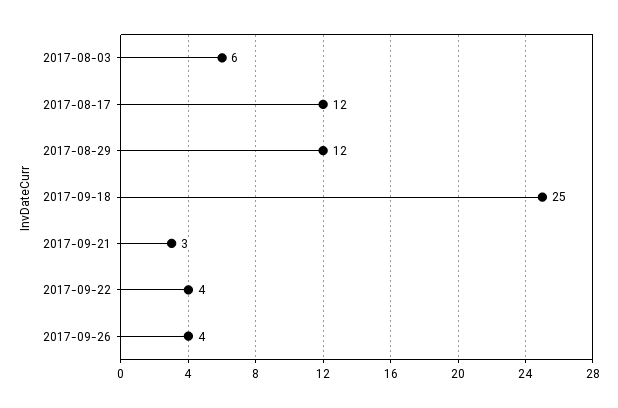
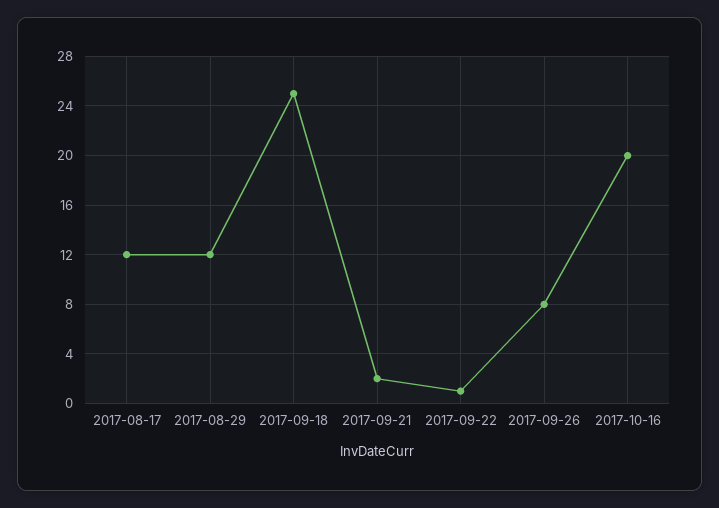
2017-08-03: 6 -> none
2017-09-21: 3 -> 2
2017-09-22: 4 -> 1
2017-09-26: 4 -> 8
2017-10-16: none -> 20

